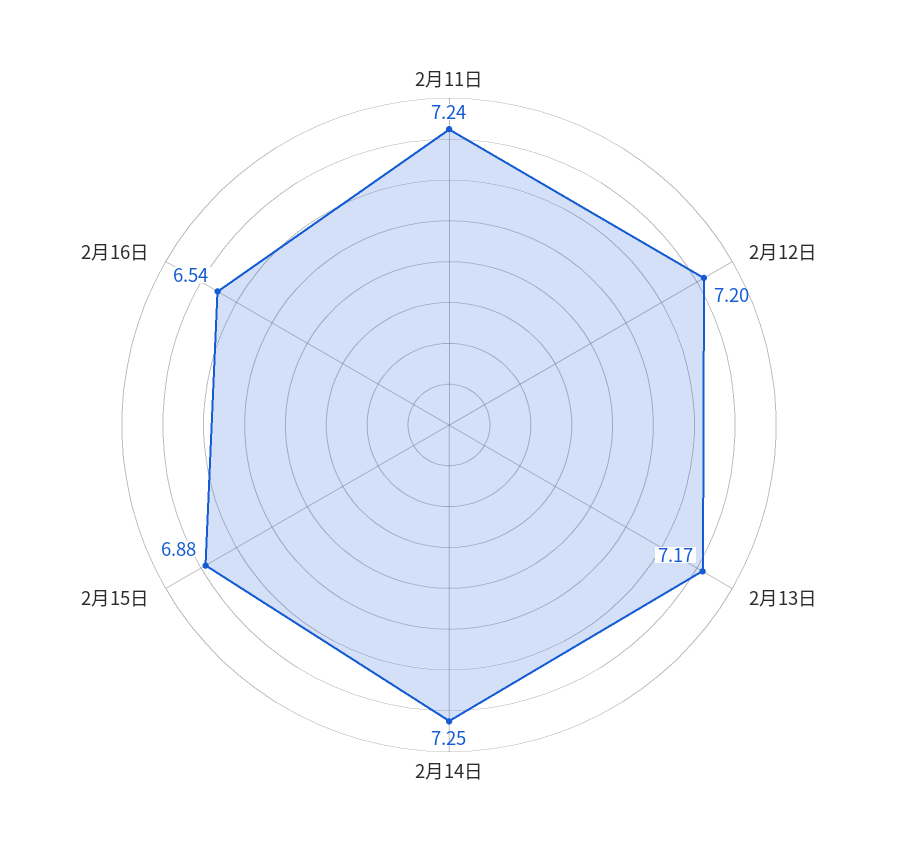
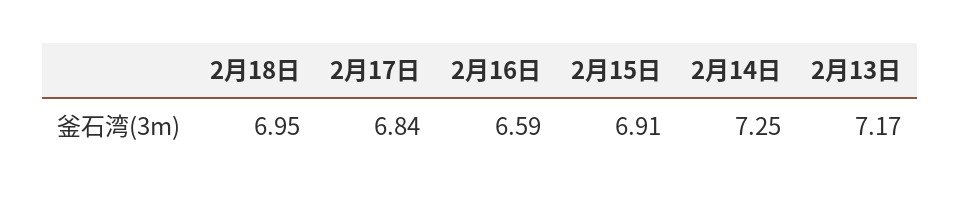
2月11日: 7.24 -> none
2月12日: 7.2 -> none
2月15日: 6.88 -> 6.91
2月16日: 6.54 -> 6.59
2月18日: none -> 6.95
2月17日: none -> 6.84

